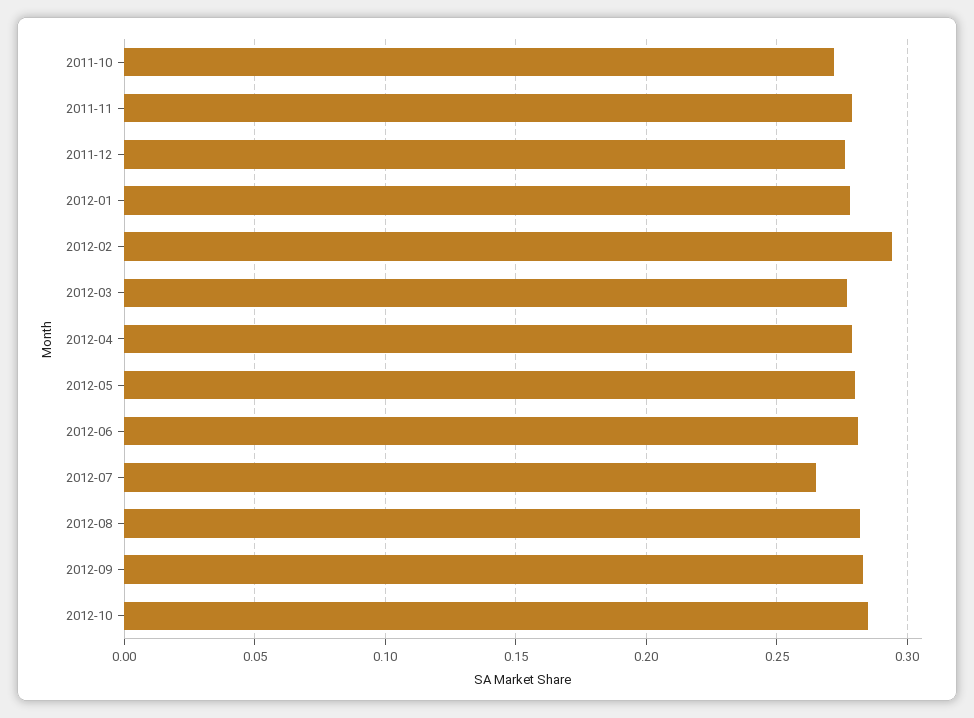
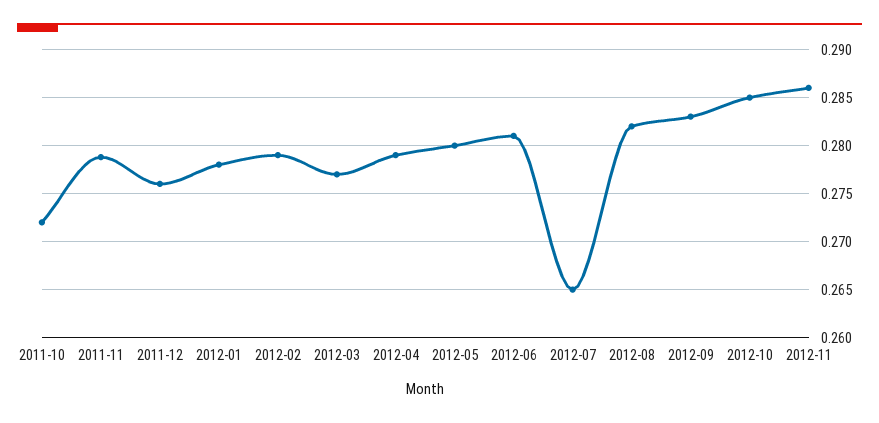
2012-02: 0.295 -> 0.279
2012-11: none -> 0.286

